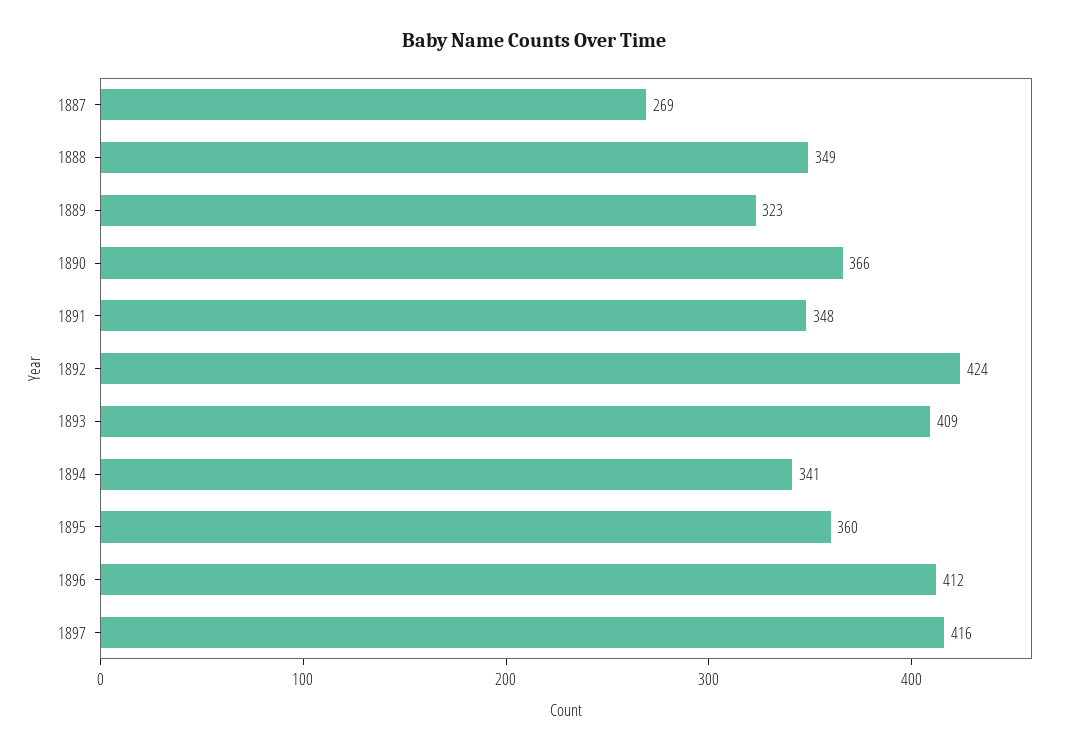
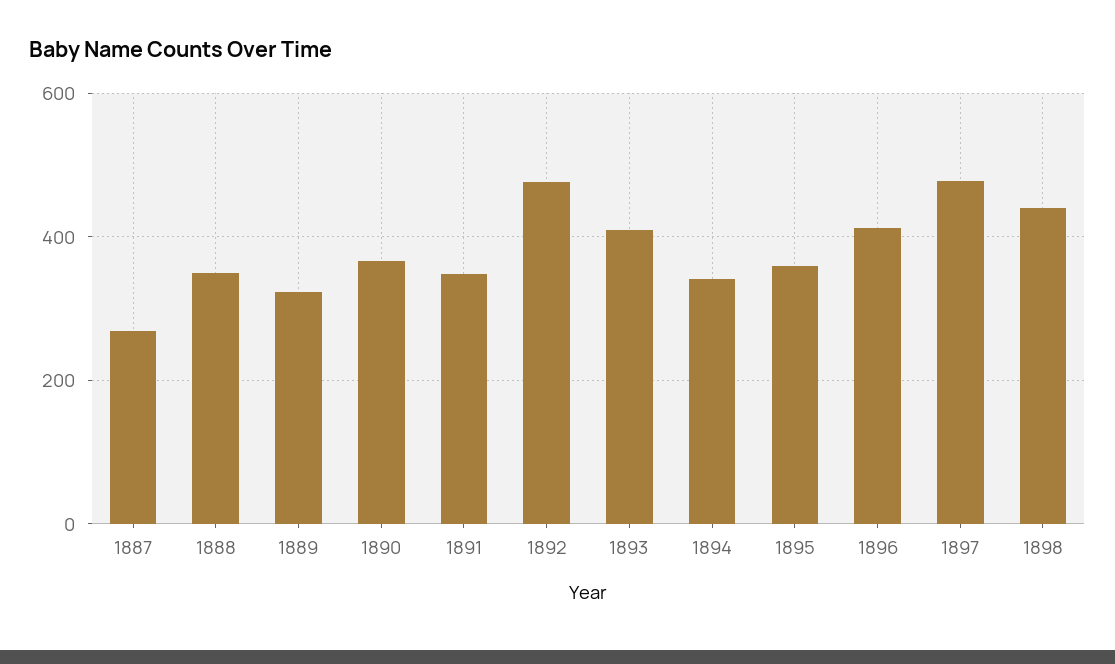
1892: 424 -> 480
1897: 416 -> 480
1898: none -> 440

